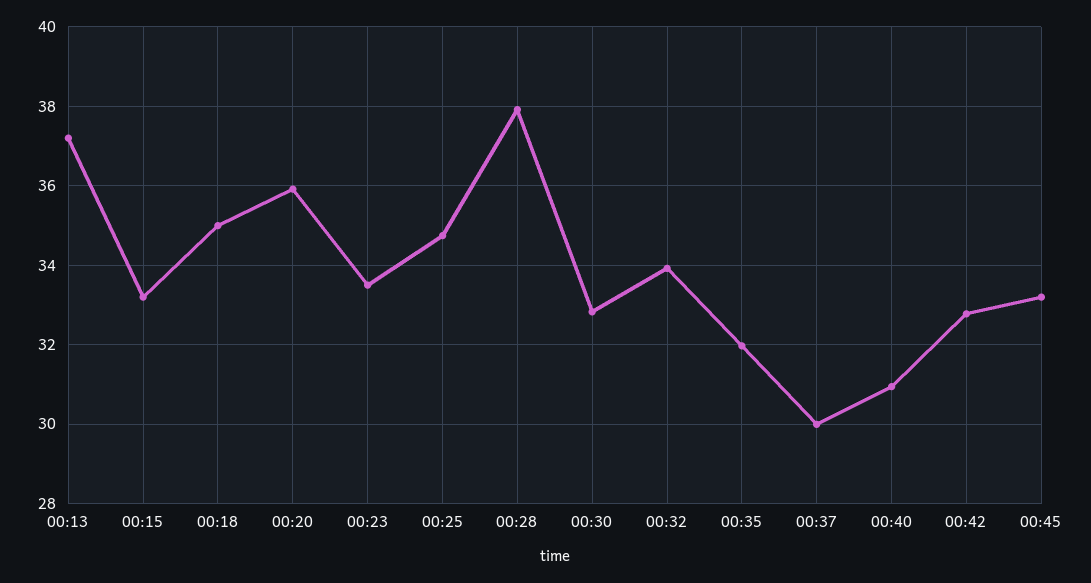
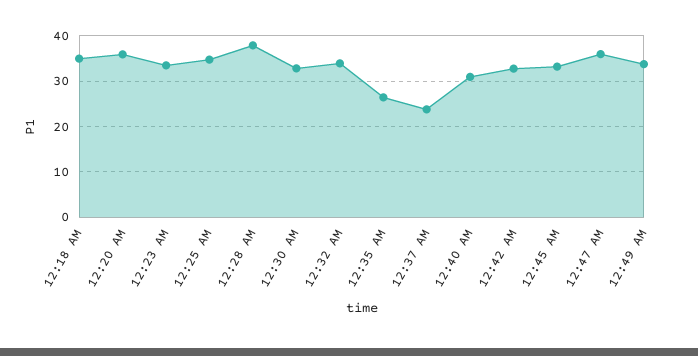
00:13: 37.2 -> none
00:15: 33.2 -> none
00:35: 32 -> 26
00:37: 30 -> 24
12:47 AM: none -> 36
12:49 AM: none -> 34

